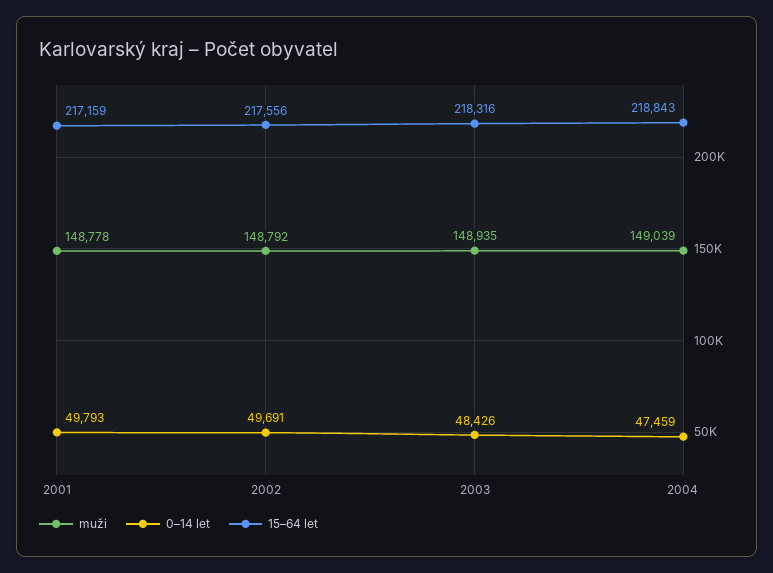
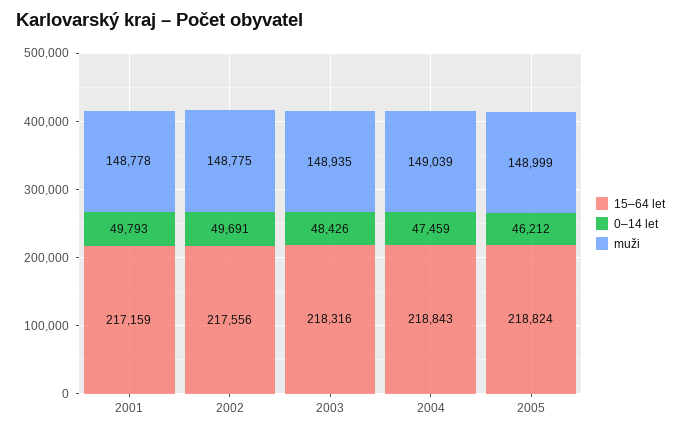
muži, 2002: 148792 -> 148775
15–64 let, 2005: none -> 218824
0–14 let, 2005: none -> 46212
muži, 2005: none -> 148999

